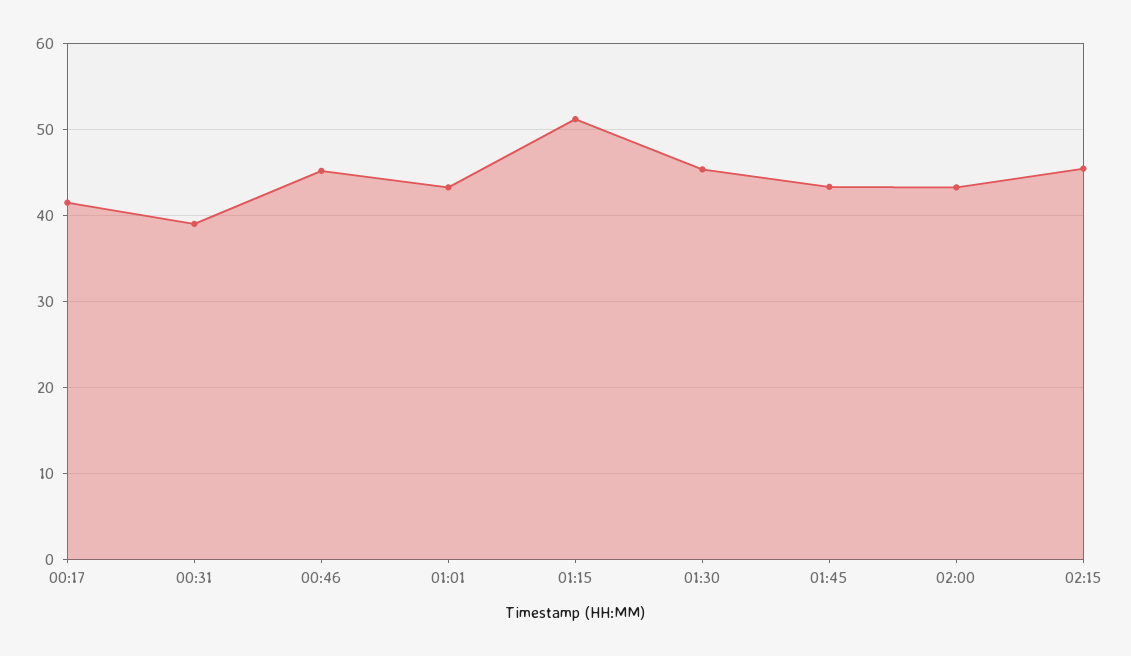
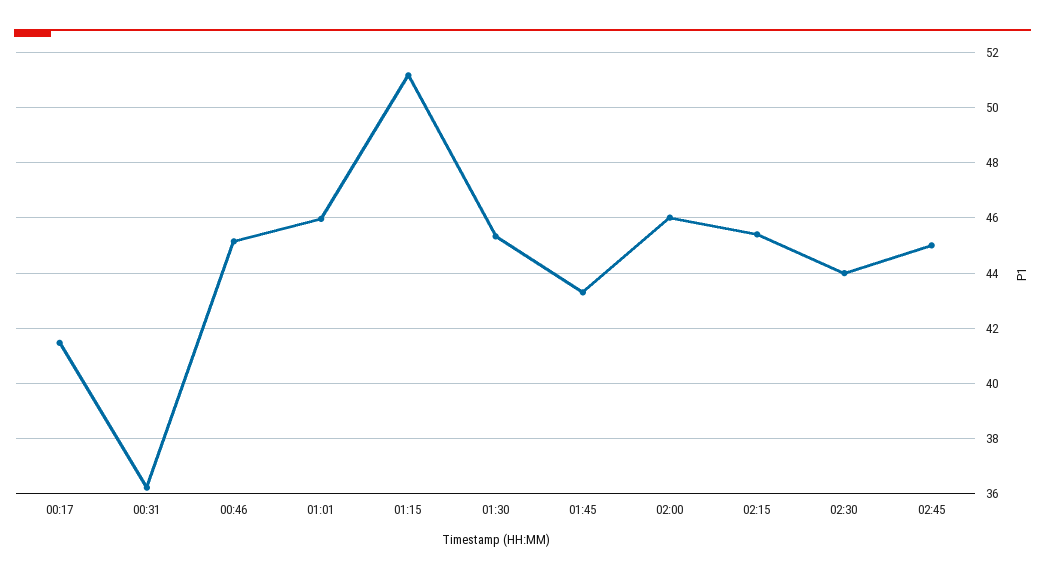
00:31: 39 -> 36.25
01:01: 43 -> 46
02:00: 43 -> 46
02:30: none -> 44
02:45: none -> 45

